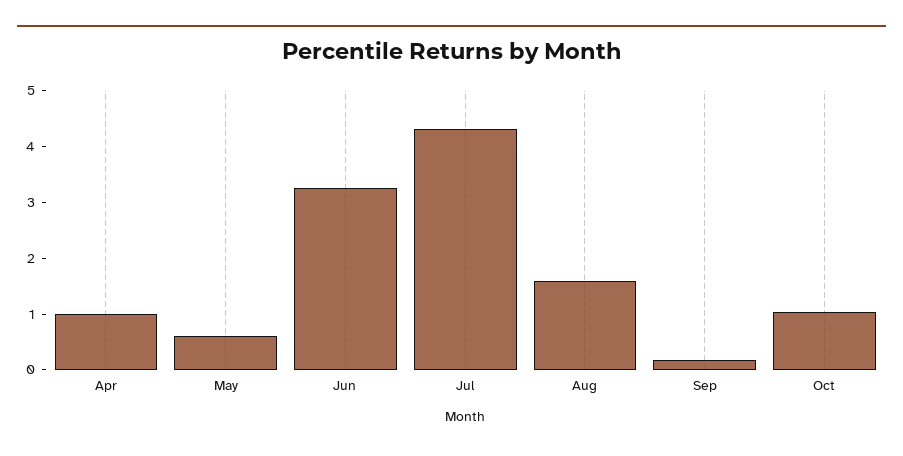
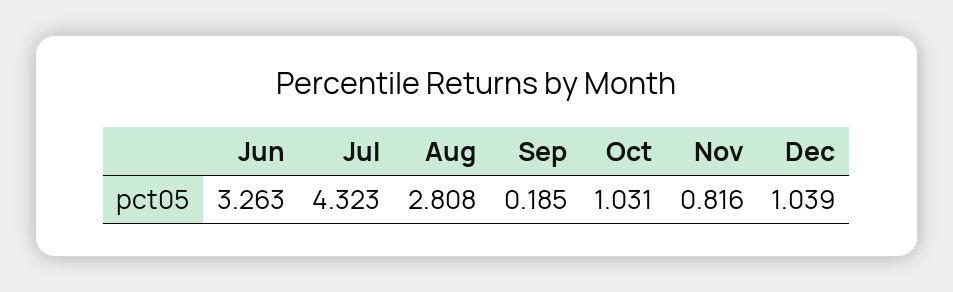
Apr: 1 -> none
May: 0.6 -> none
Aug: 1.6 -> 2.808
Nov: none -> 0.816
Dec: none -> 1.039

